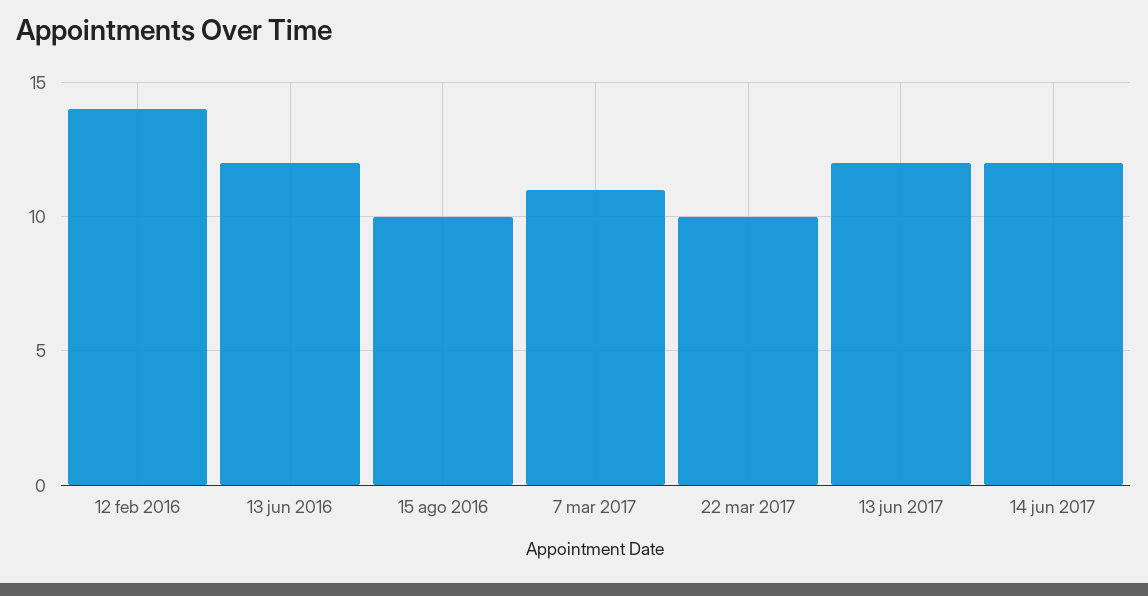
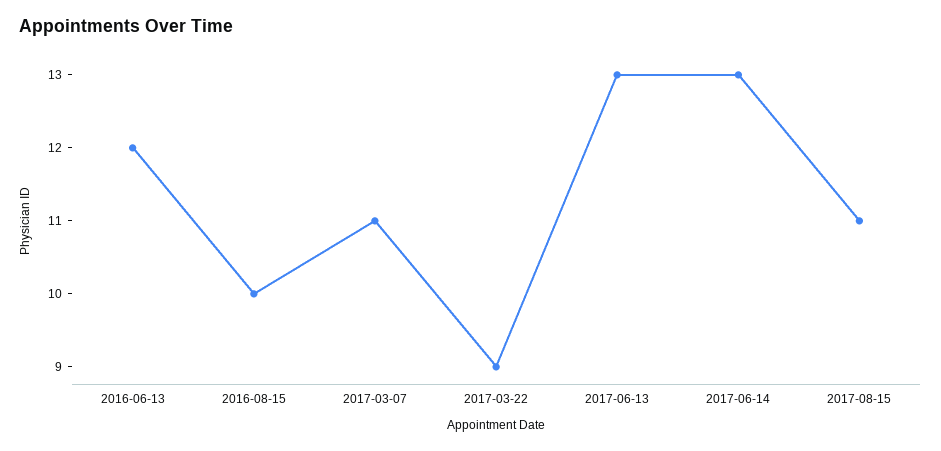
12 feb 2016: 14 -> none
22 mar 2017: 10 -> 9
13 jun 2017: 12 -> 13
14 jun 2017: 12 -> 13
2017-08-15: none -> 11

